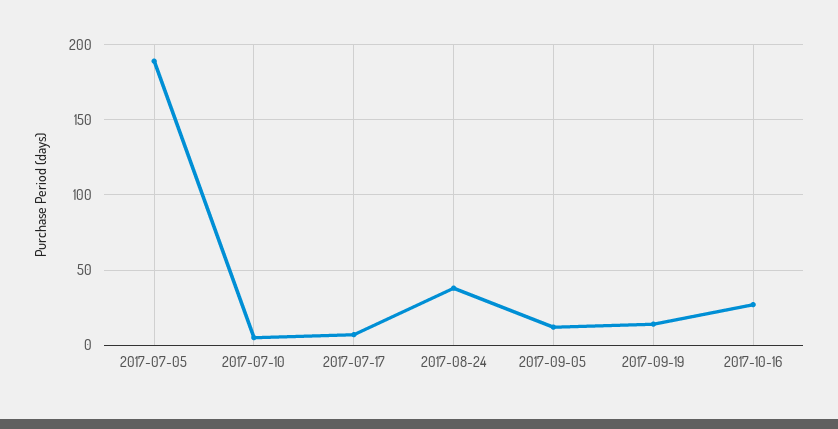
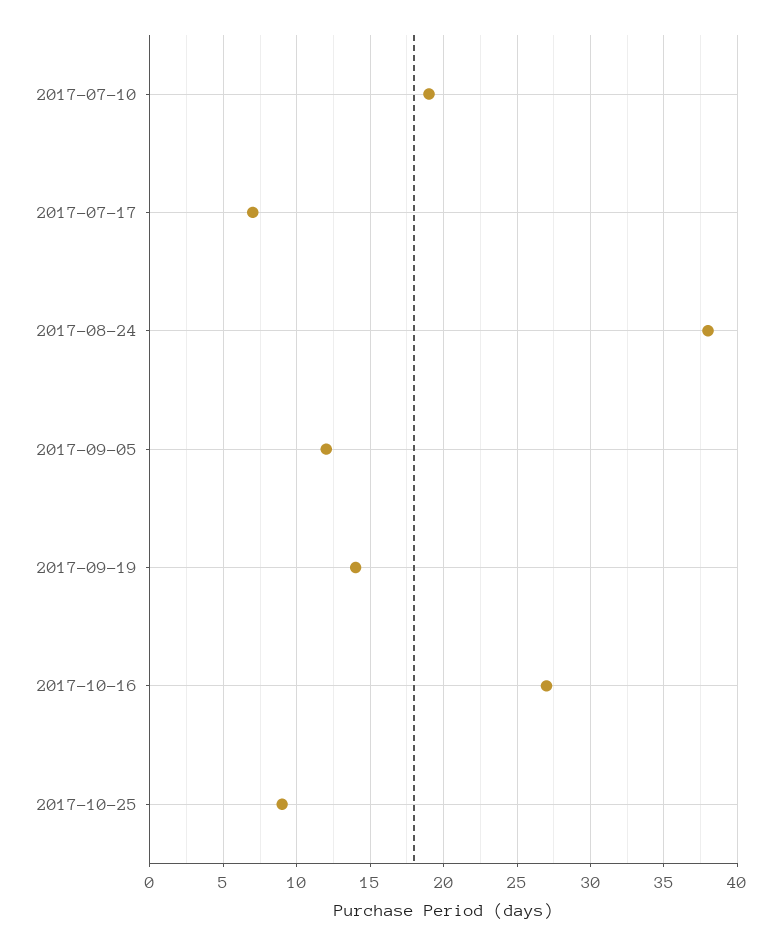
2017-07-05: 190 -> none
2017-07-10: 5 -> 19
2017-10-25: none -> 9

